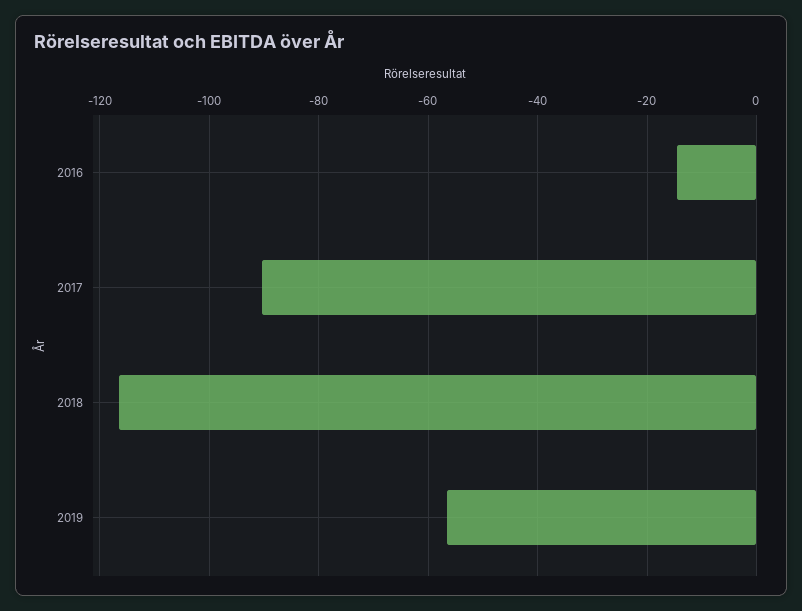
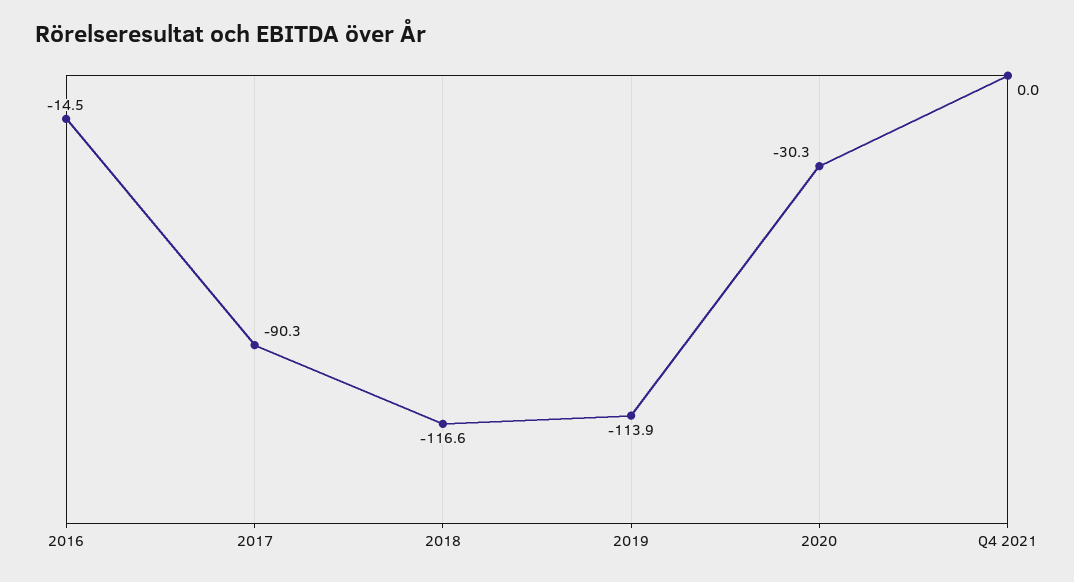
2019: -56 -> -113.9
2020: none -> -30.3
Q4 2021: none -> 0

